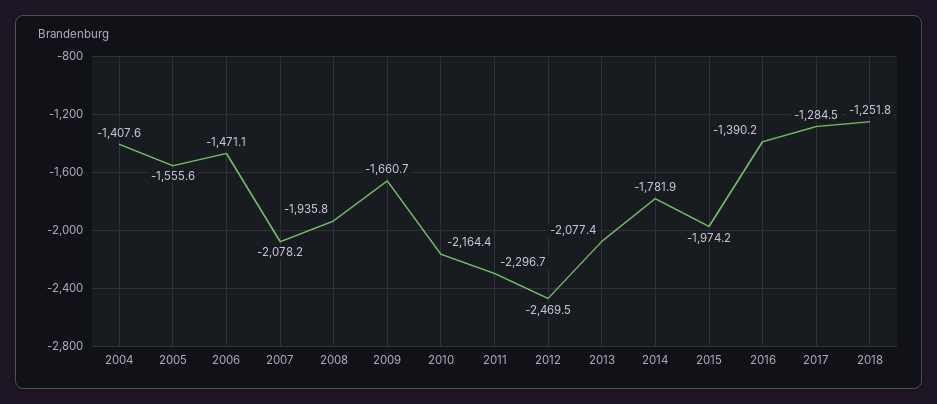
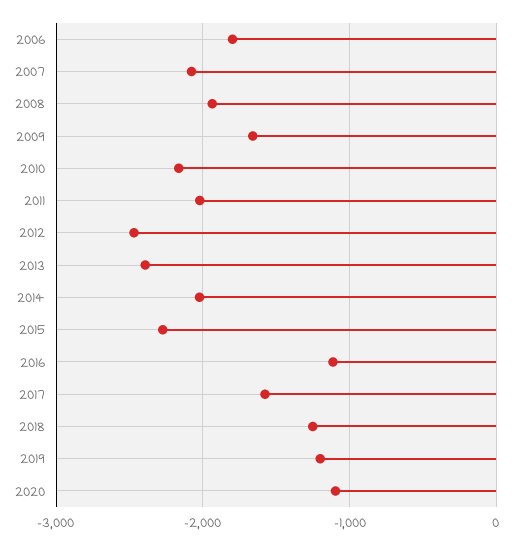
2004: -1407.6 -> none
2005: -1555.6 -> none
2006: -1471.1 -> -1800
2011: -2296.7 -> -2000
2013: -2077.4 -> -2400
2014: -1781.9 -> -2000
2015: -1974.2 -> -2300
2016: -1390.2 -> -1100
2017: -1284.5 -> -1600
2019: none -> -1200
2020: none -> -1100

